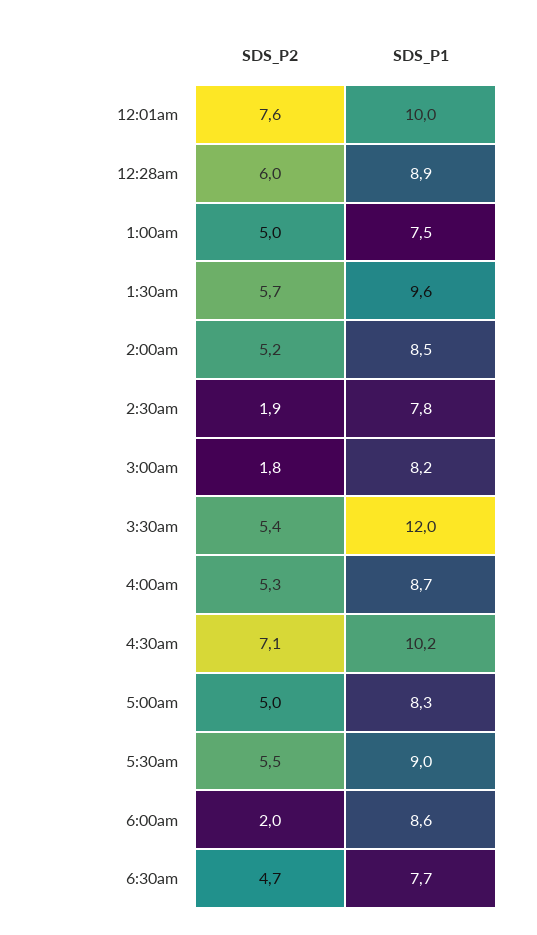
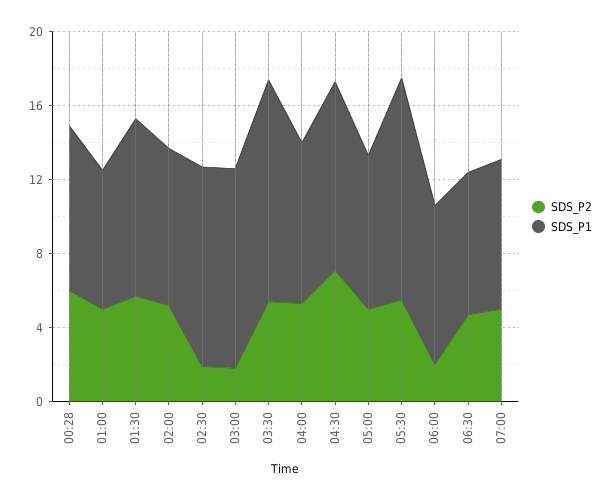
SDS_P2, 12:01am: 7.6 -> none
SDS_P1, 12:01am: 10 -> none
SDS_P1, 2:30am: 7.8 -> 11
SDS_P1, 3:00am: 8.2 -> 11
SDS_P1, 5:30am: 9 -> 12
SDS_P2, 07:00: none -> 5
SDS_P1, 07:00: none -> 8

